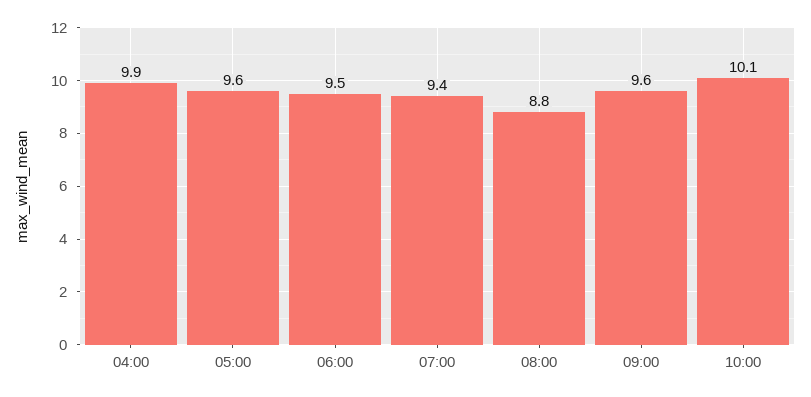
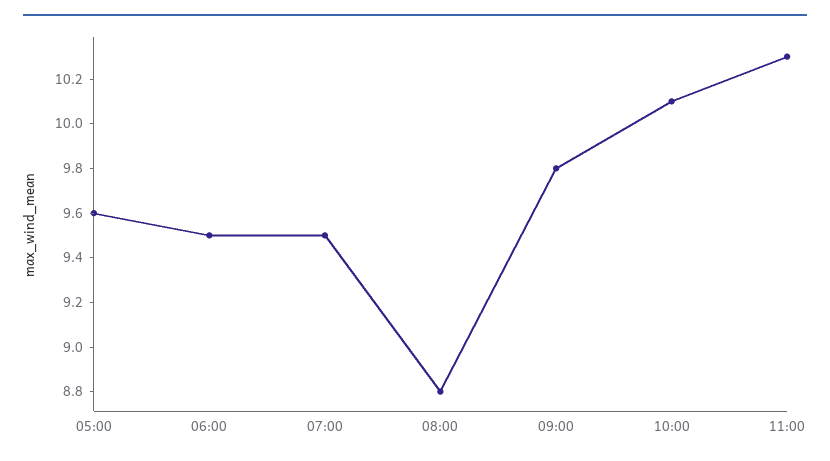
04:00: 9.9 -> none
07:00: 9.4 -> 9.5
09:00: 9.6 -> 9.8
11:00: none -> 10.3

